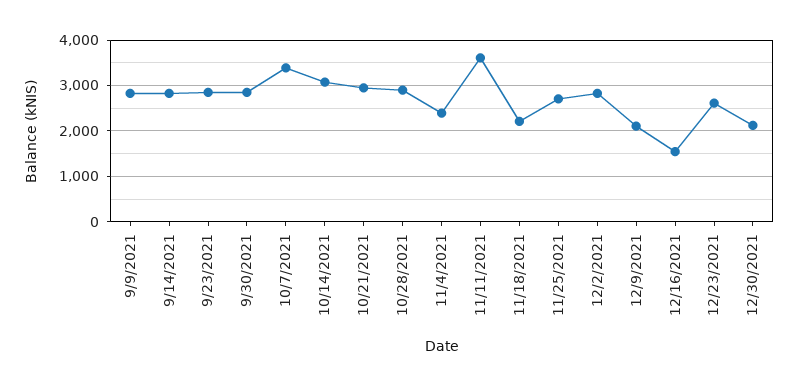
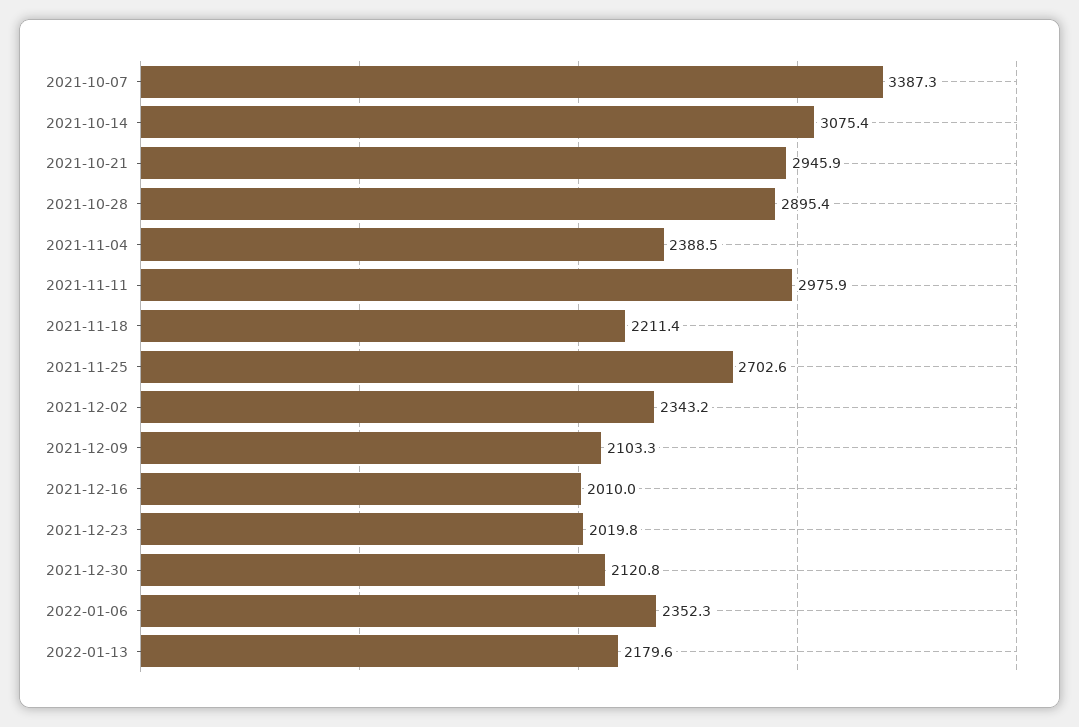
9/9/2021: 2800 -> none
9/14/2021: 2800 -> none
9/23/2021: 2800 -> none
9/30/2021: 2800 -> none
11/11/2021: 3600 -> 2975.9
12/2/2021: 2800 -> 2343.2
12/16/2021: 1600 -> 2010
12/23/2021: 2600 -> 2019.8
2022-01-06: none -> 2352.3
2022-01-13: none -> 2179.6

